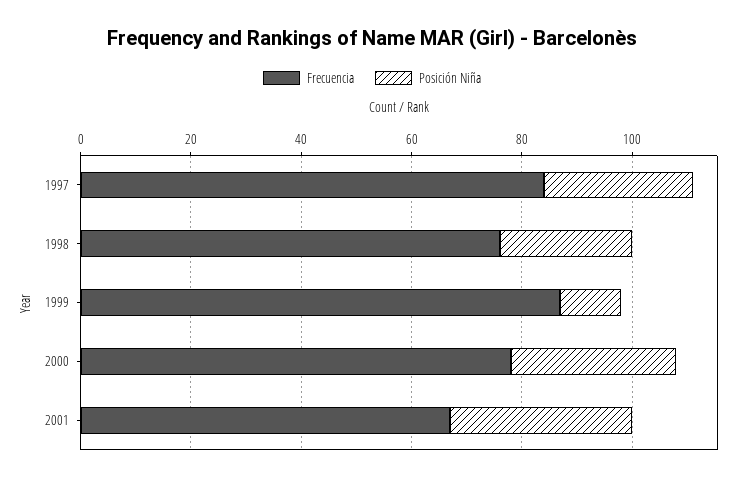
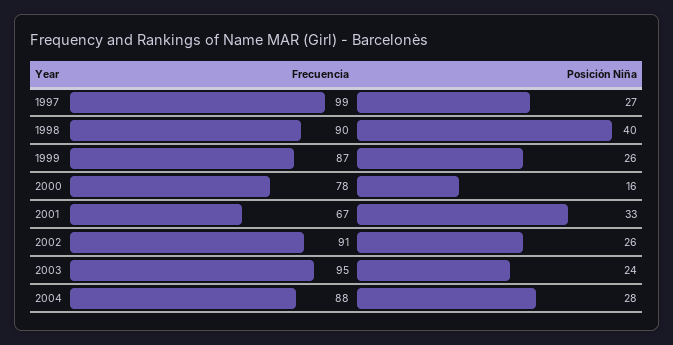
Frecuencia, 1997: 85 -> 99
Frecuencia, 1998: 75 -> 90
Posición Niña, 1998: 25 -> 40
Posición Niña, 1999: 10 -> 26
Posición Niña, 2000: 30 -> 16
Frecuencia, 2002: none -> 91
Posición Niña, 2002: none -> 26
Frecuencia, 2003: none -> 95
Posición Niña, 2003: none -> 24
Frecuencia, 2004: none -> 88
Posición Niña, 2004: none -> 28

